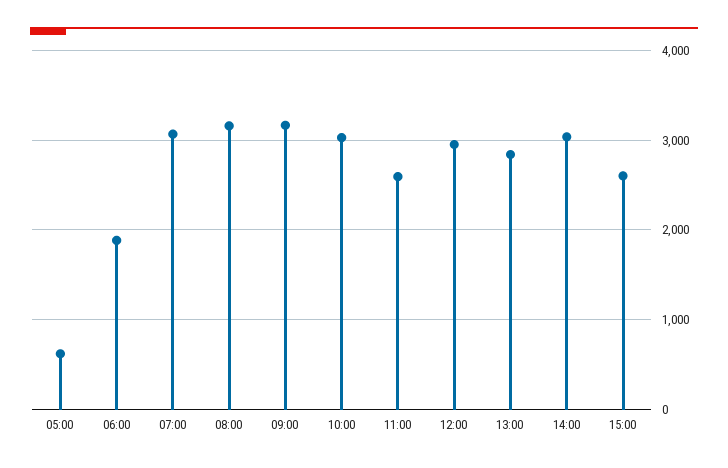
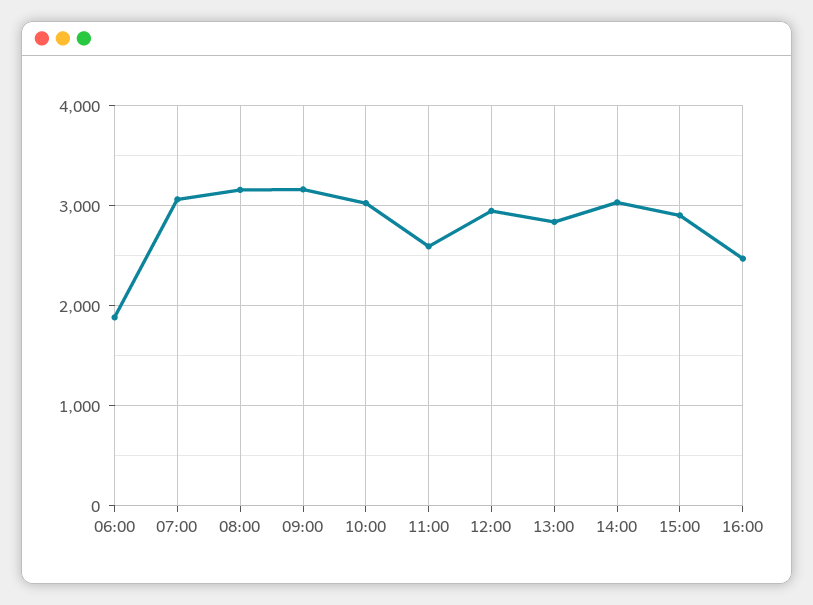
05:00: 600 -> none
15:00: 2600 -> 2900
16:00: none -> 2500

